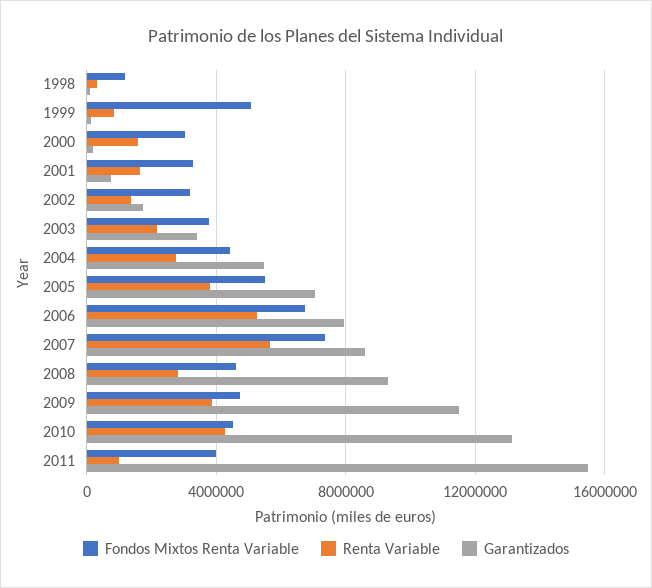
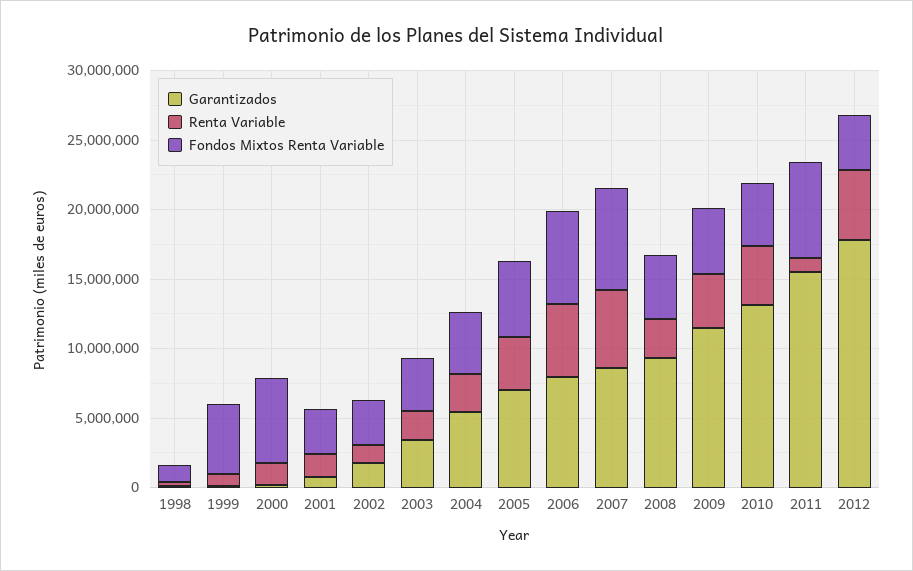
Fondos Mixtos Renta Variable, 2000: 3000000 -> 6000000
Fondos Mixtos Renta Variable, 2011: 4000000 -> 7000000
Garantizados, 2012: none -> 18000000
Renta Variable, 2012: none -> 5000000
Fondos Mixtos Renta Variable, 2012: none -> 4000000

